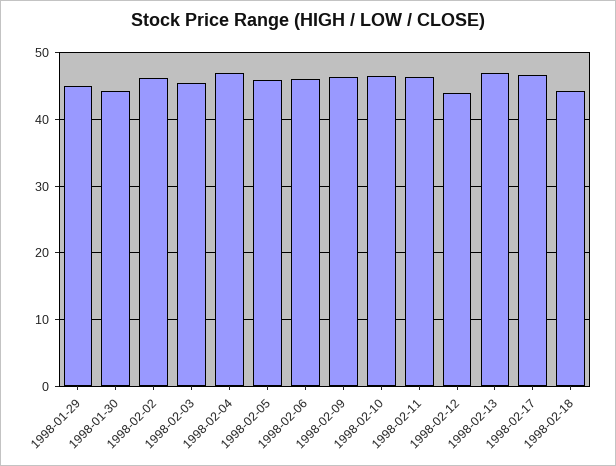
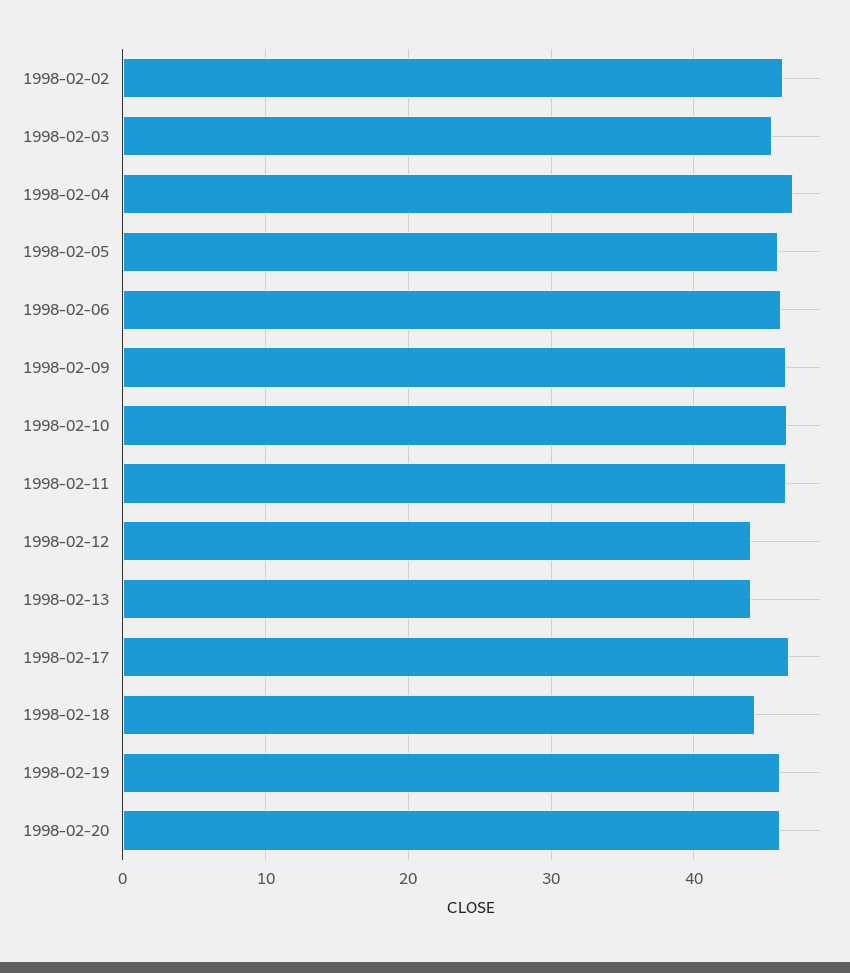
1998-01-29: 45 -> none
1998-01-30: 44 -> none
1998-02-13: 47 -> 44
1998-02-19: none -> 46
1998-02-20: none -> 46

